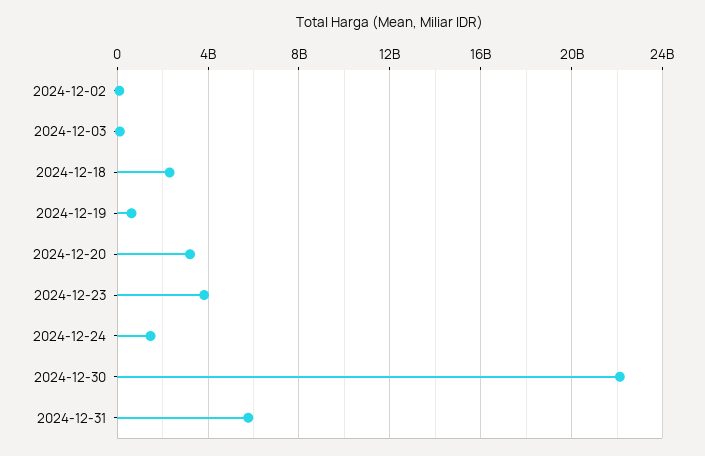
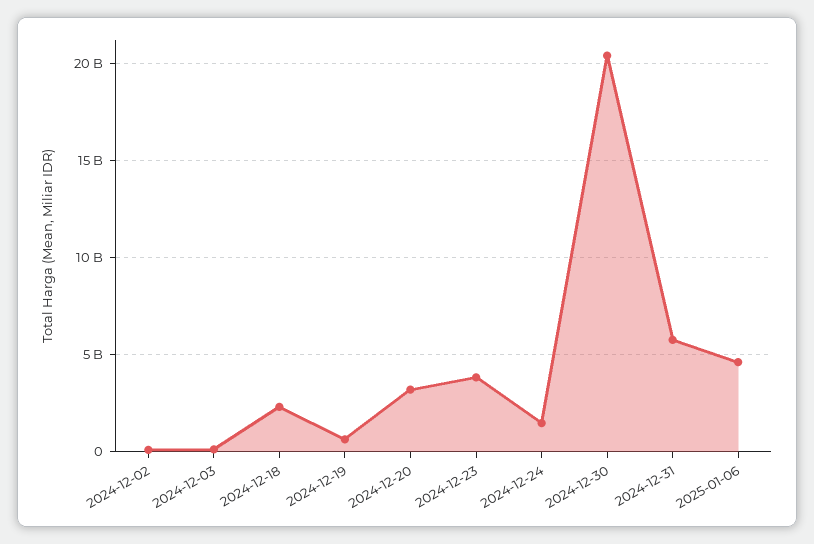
2024-12-30: 22000000000 -> 20500000000
2025-01-06: none -> 4500000000

